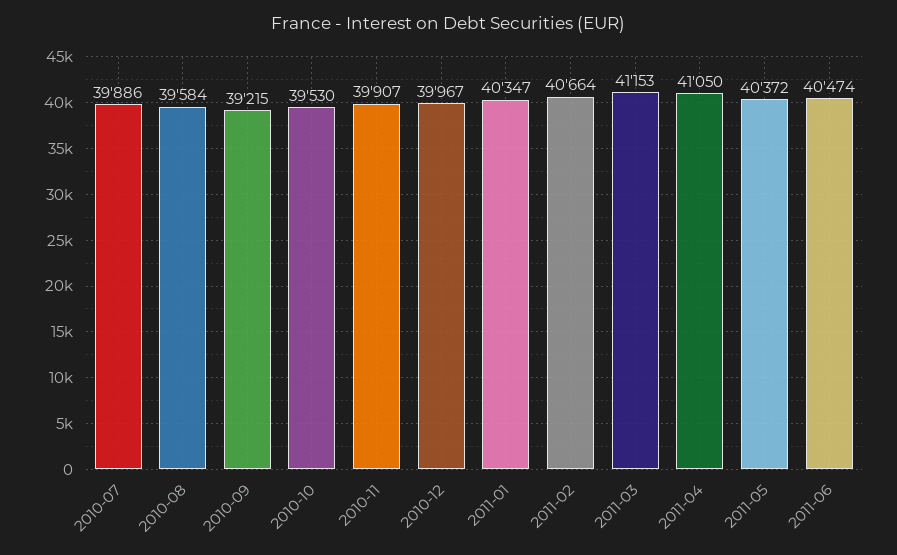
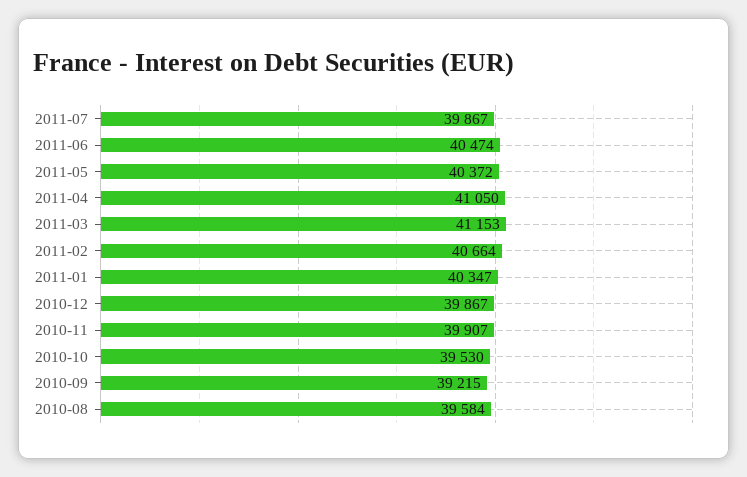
2010-07: 39886 -> none
2010-12: 39967 -> 39867
2011-07: none -> 39867

